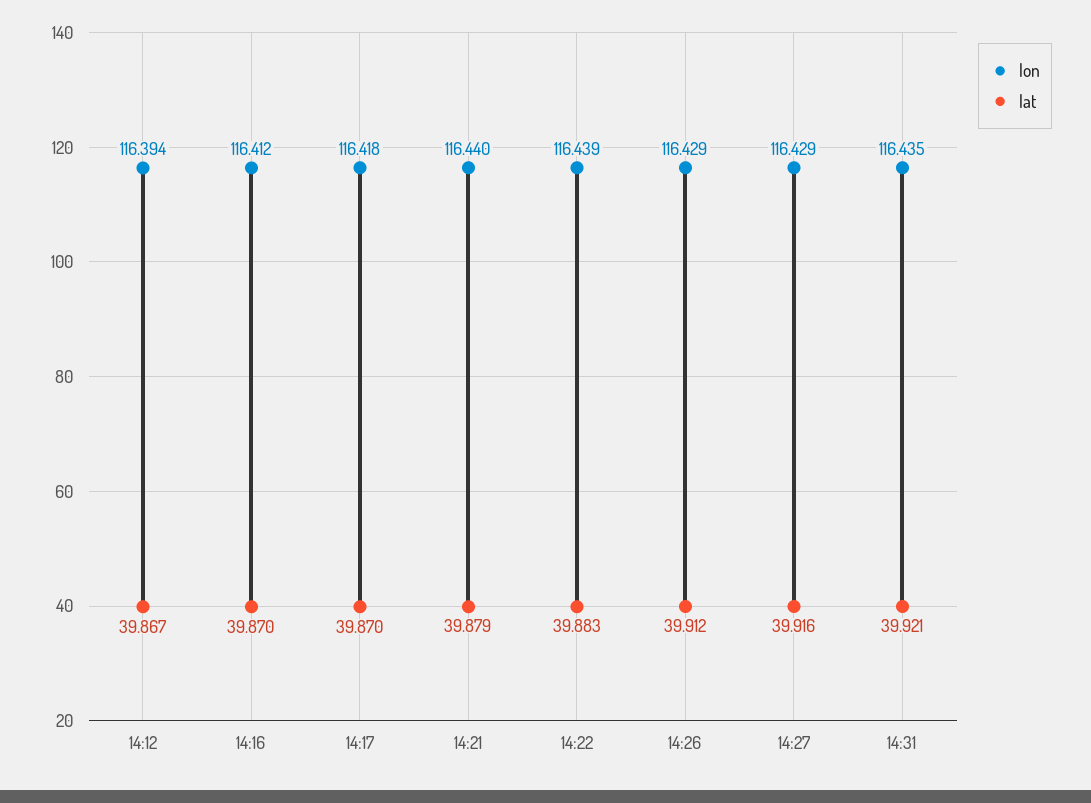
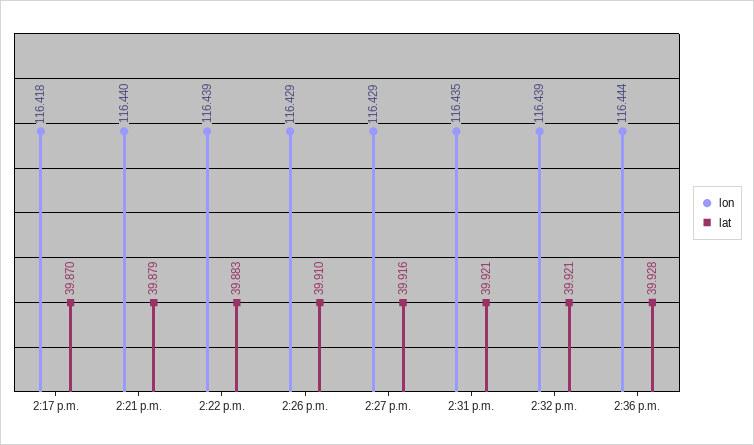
lon, 14:12: 116.394 -> none
lat, 14:12: 39.867 -> none
lon, 14:16: 116.412 -> none
lat, 14:16: 39.87 -> none
lat, 14:26: 39.912 -> 39.91
lon, 2:32 p.m.: none -> 116.439
lat, 2:32 p.m.: none -> 39.921
lon, 2:36 p.m.: none -> 116.444
lat, 2:36 p.m.: none -> 39.928

